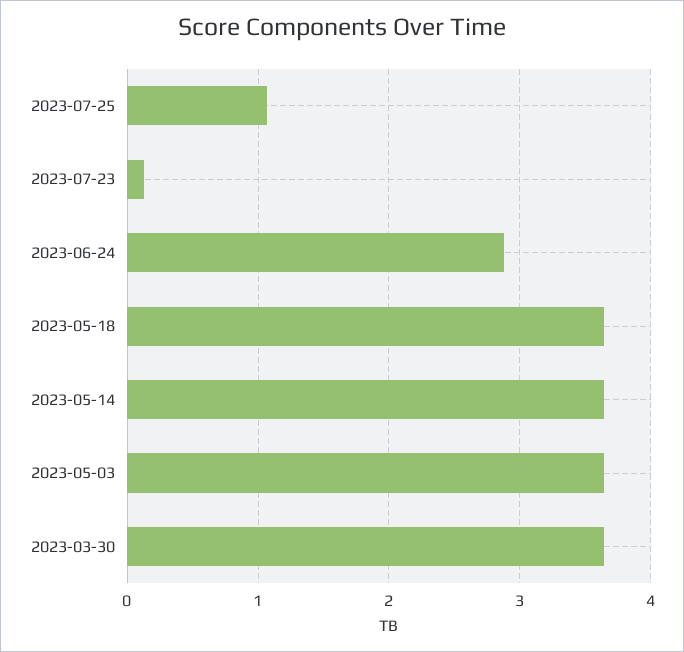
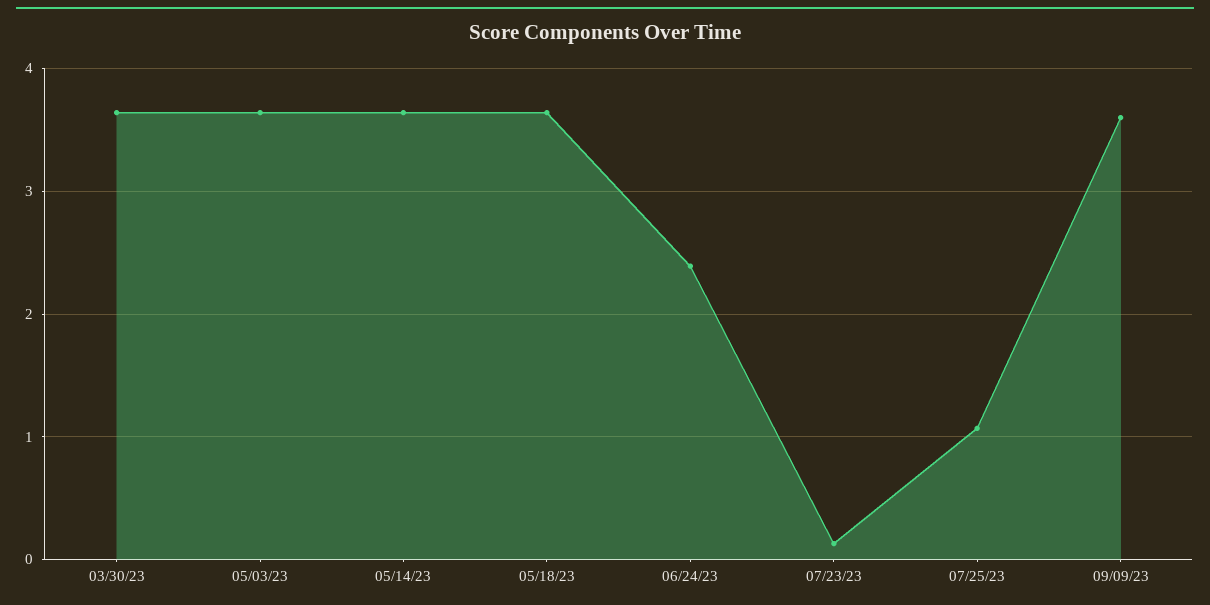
2023-06-24: 2.9 -> 2.4
09/09/23: none -> 3.6

